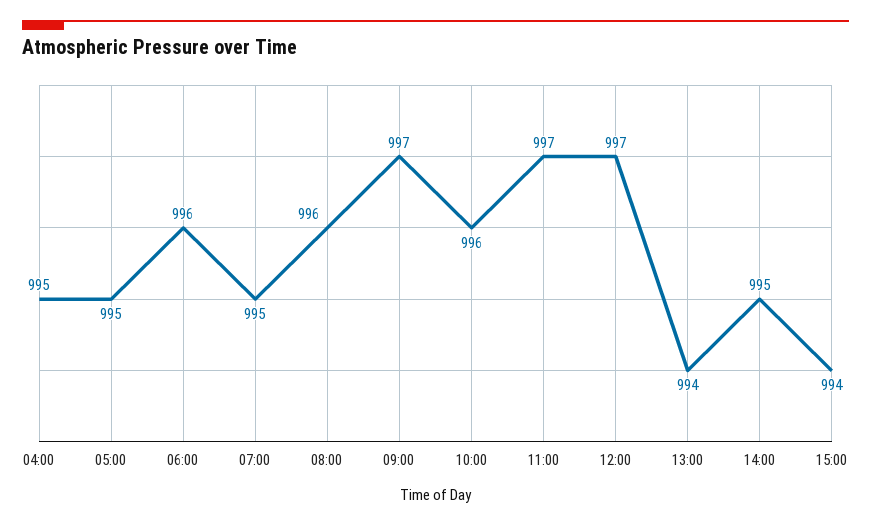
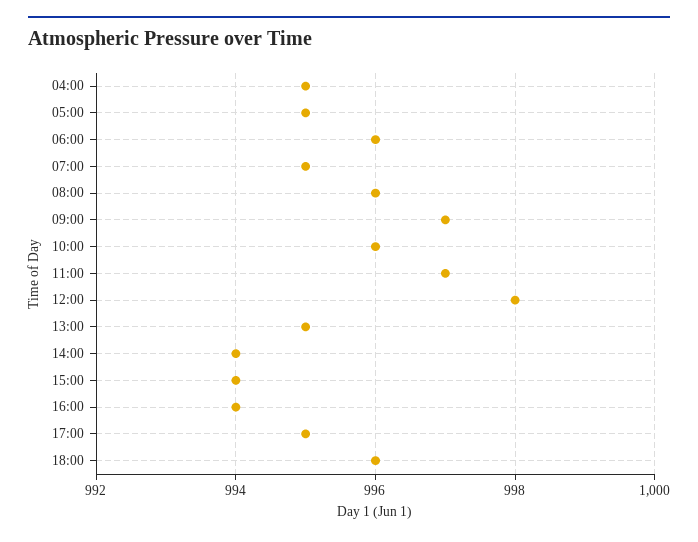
12:00: 997 -> 998
13:00: 994 -> 995
14:00: 995 -> 994
16:00: none -> 994
17:00: none -> 995
18:00: none -> 996

